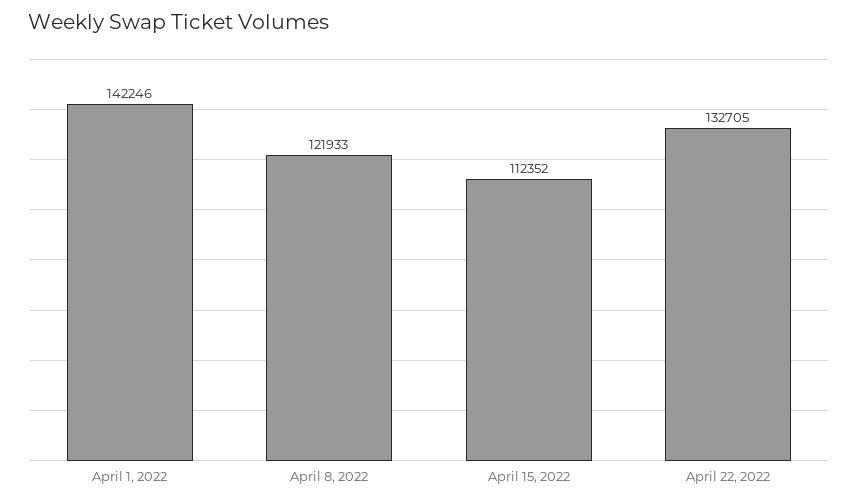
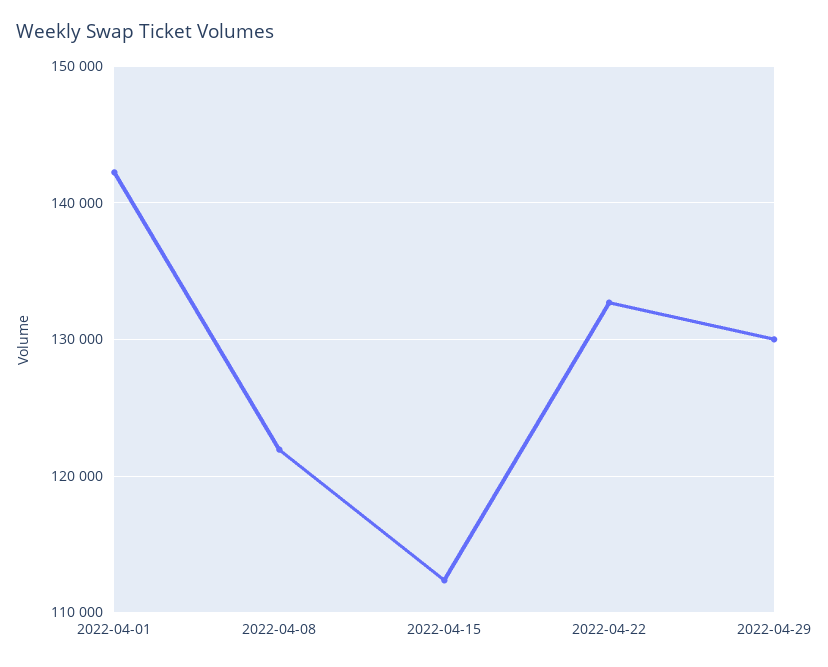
2022-04-29: none -> 130000

